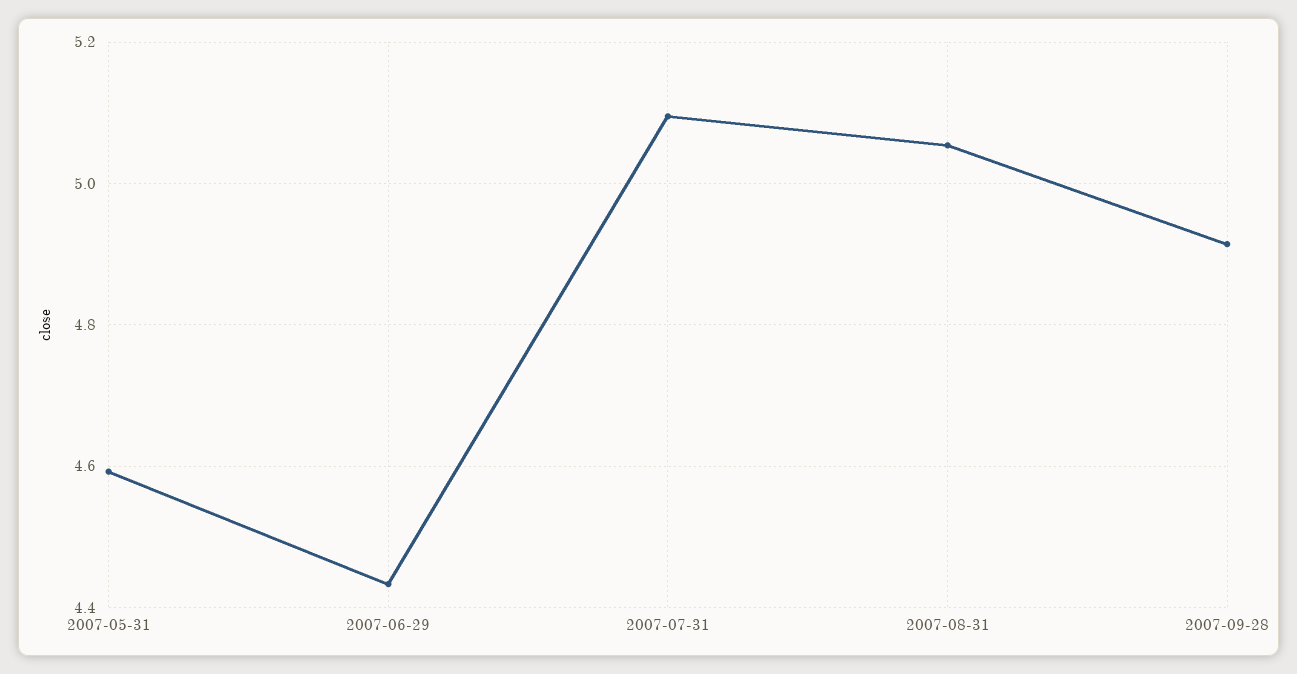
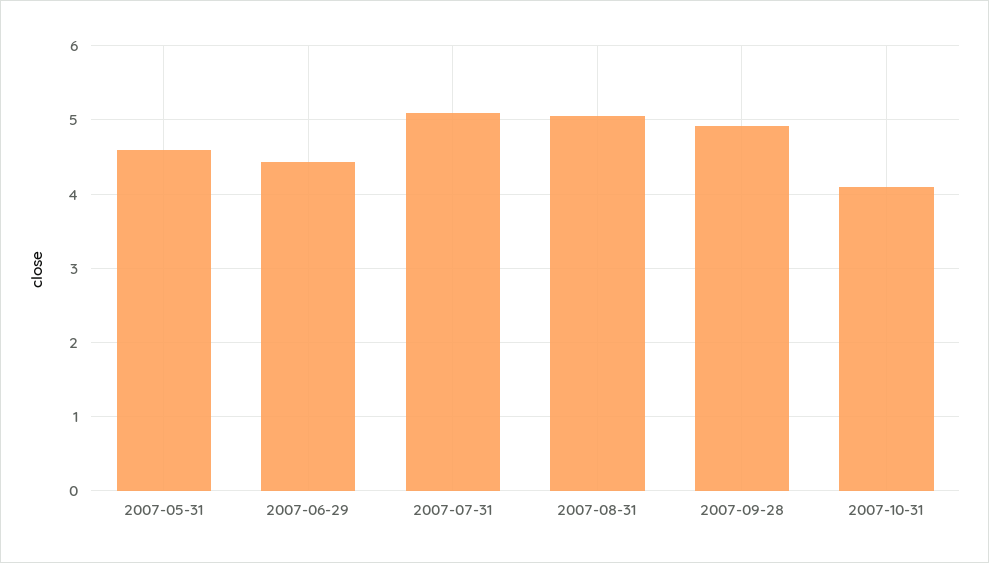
2007-10-31: none -> 4.1

